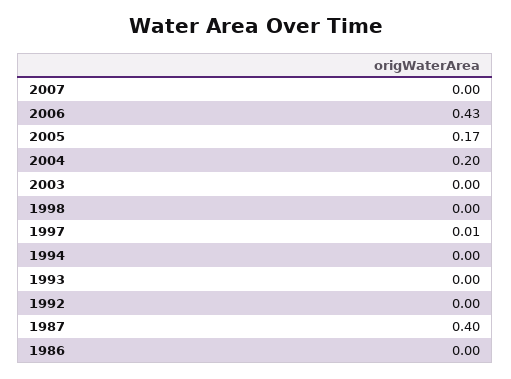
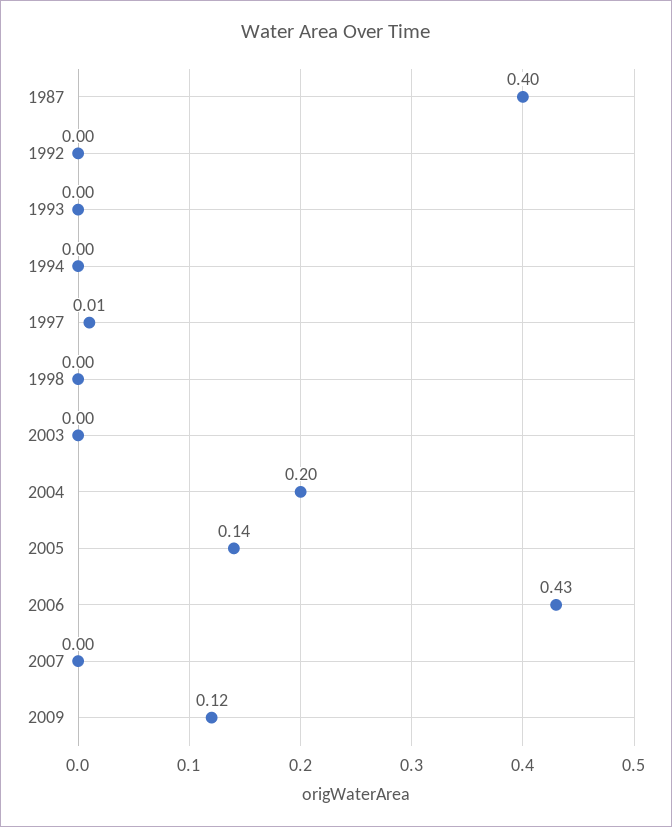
2005: 0.17 -> 0.14
1986: 0 -> none
2009: none -> 0.12

